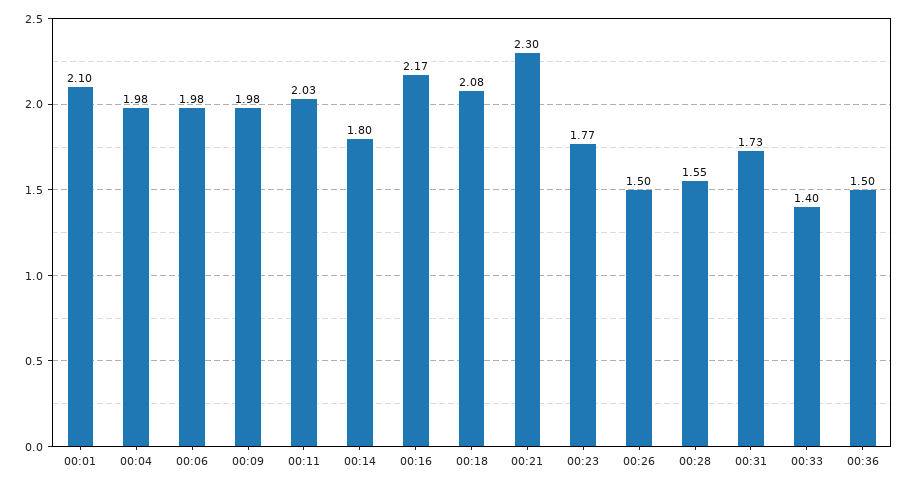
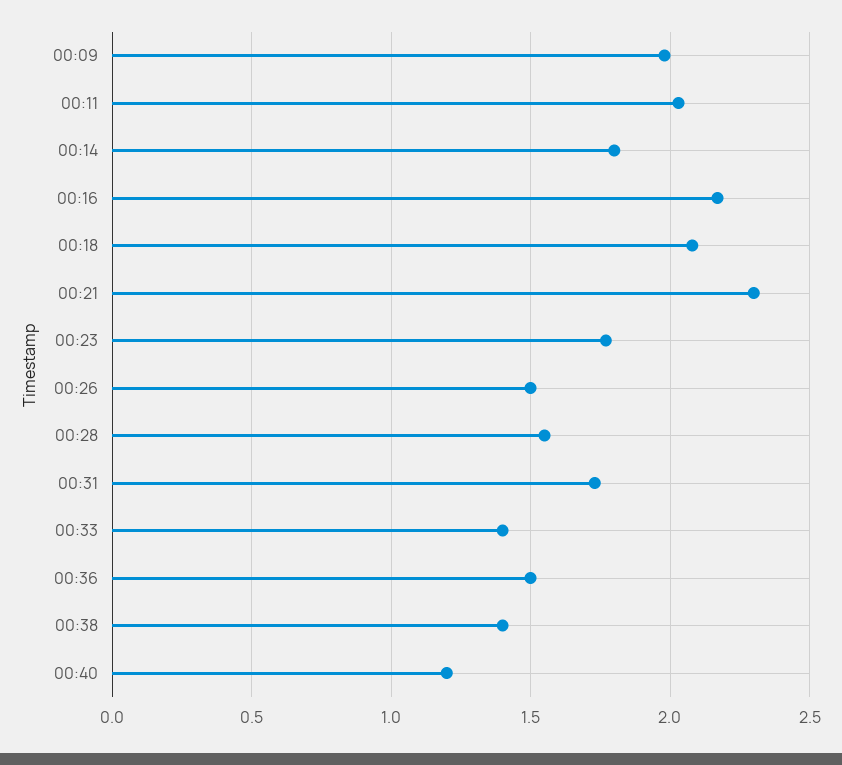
00:01: 2.1 -> none
00:04: 1.98 -> none
00:06: 1.98 -> none
00:38: none -> 1.4
00:40: none -> 1.2

